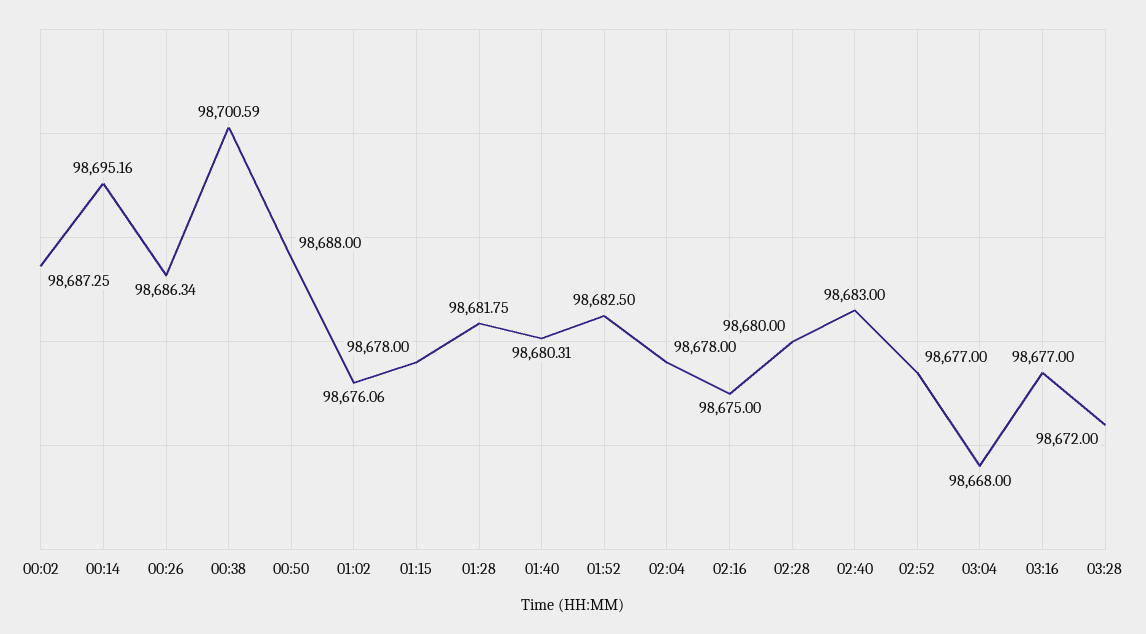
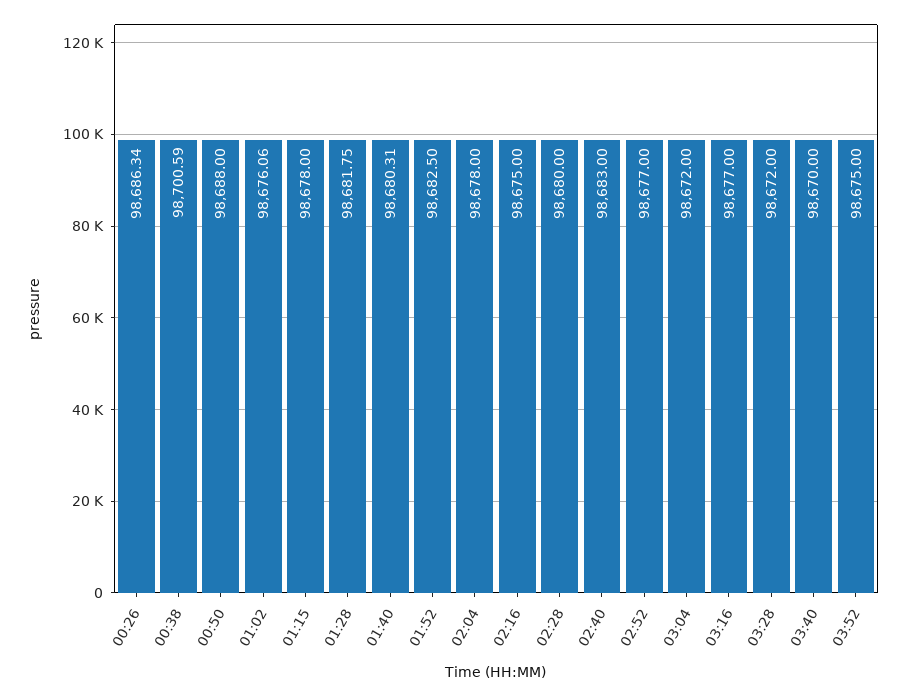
00:02: 98687.25 -> none
00:14: 98695.16 -> none
03:04: 98668 -> 98672
03:40: none -> 98670
03:52: none -> 98675

